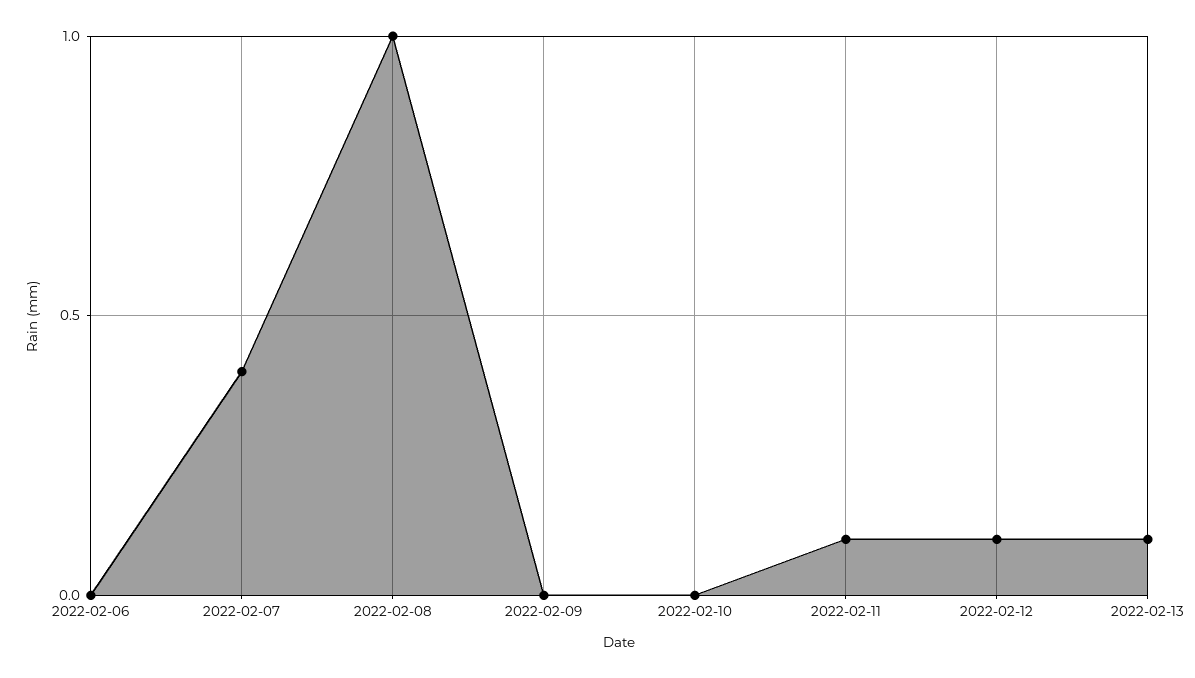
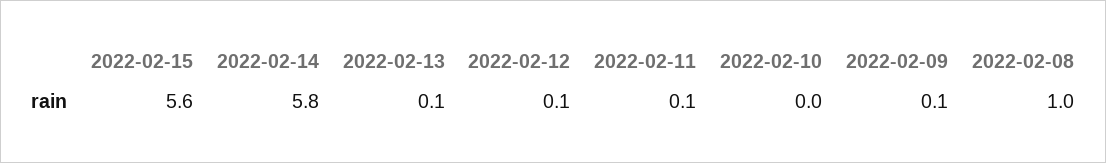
2022-02-06: 0 -> none
2022-02-07: 0.4 -> none
2022-02-09: 0 -> 0.1
2022-02-15: none -> 5.6
2022-02-14: none -> 5.8

